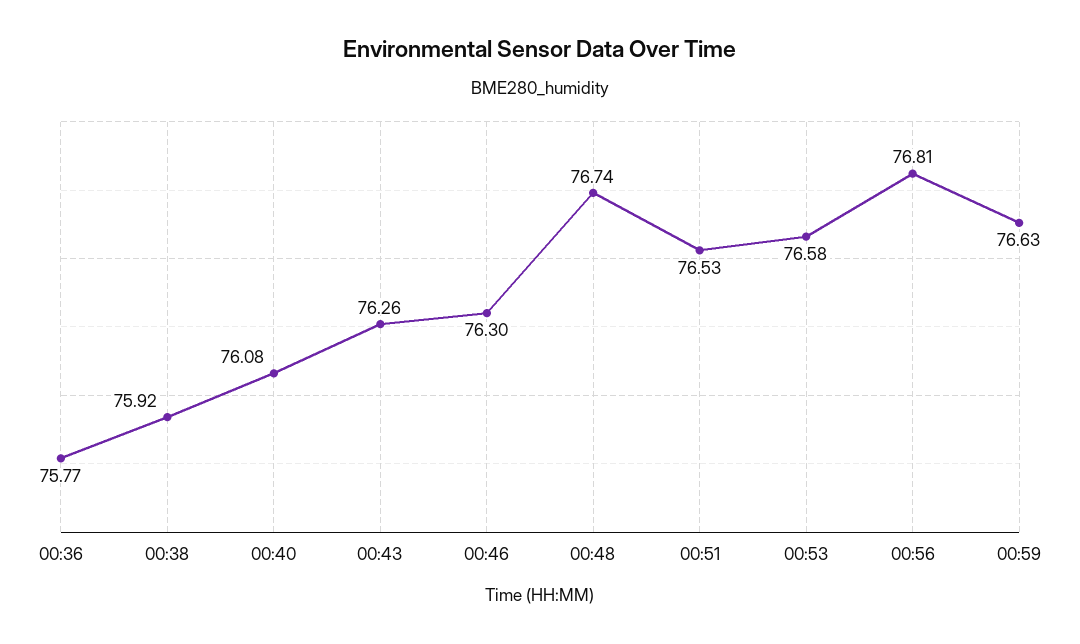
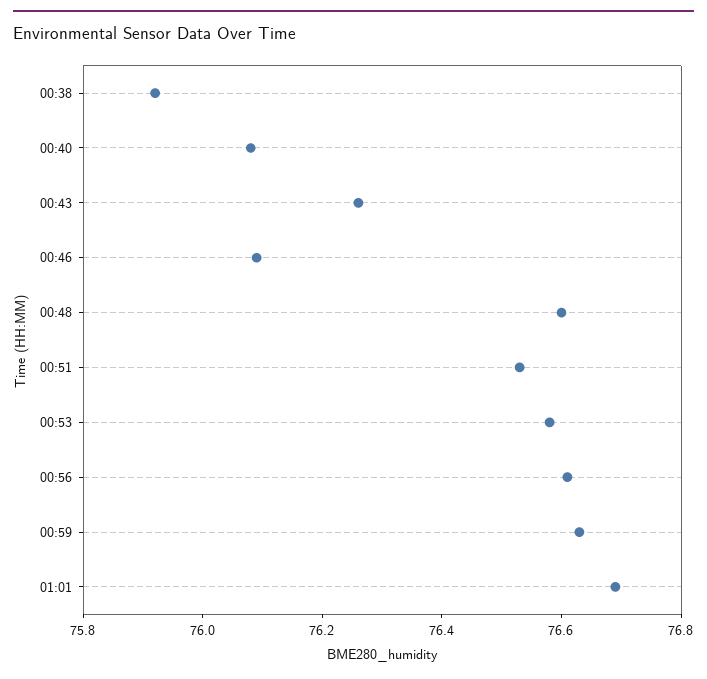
00:36: 75.77 -> none
00:46: 76.3 -> 76.1
00:48: 76.74 -> 76.6
00:56: 76.81 -> 76.6
01:01: none -> 76.7

